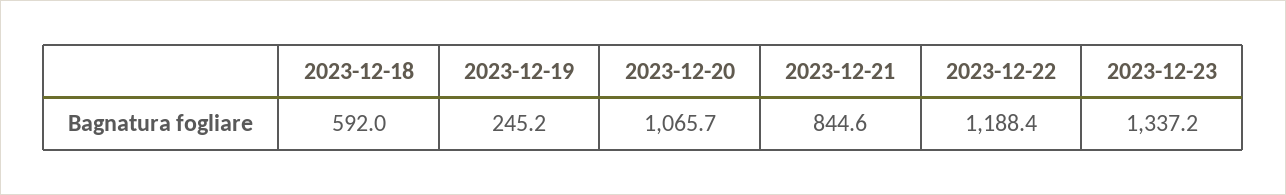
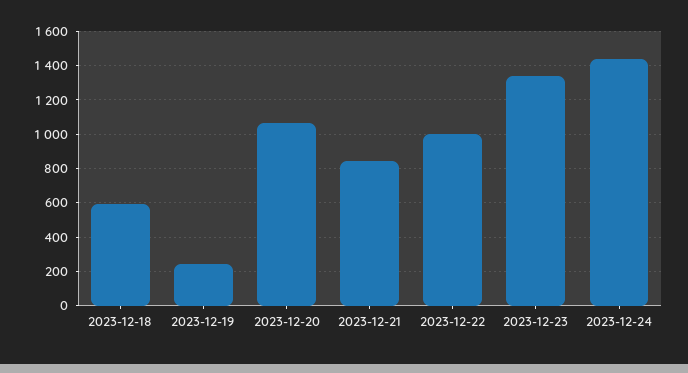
2023-12-22: 1188.4 -> 1000
2023-12-24: none -> 1450

